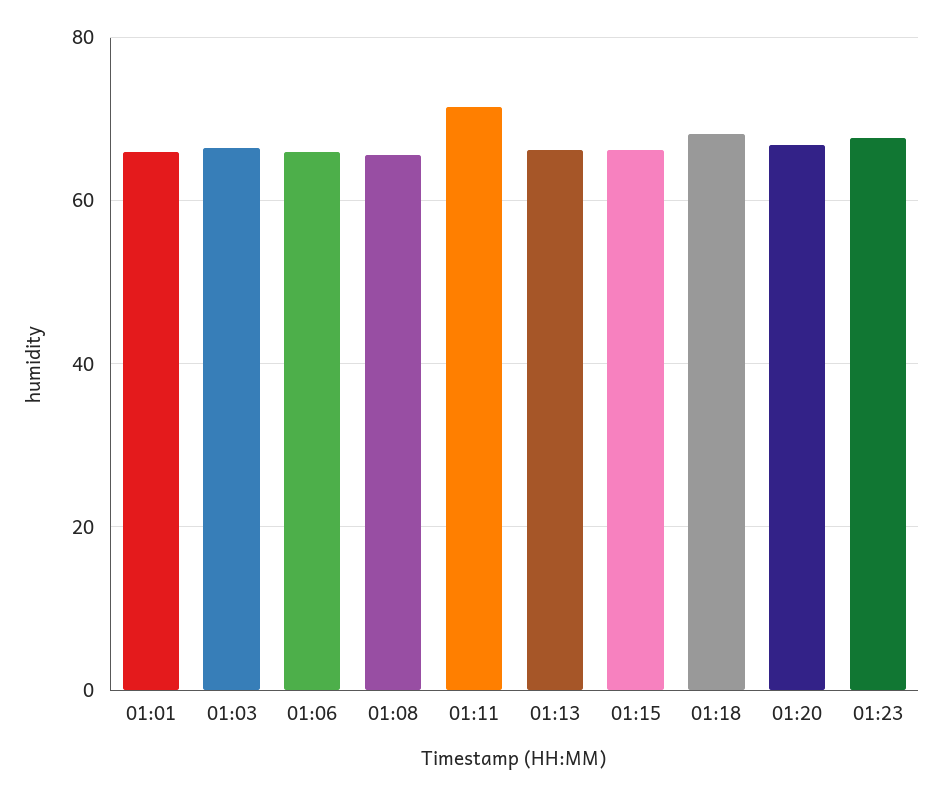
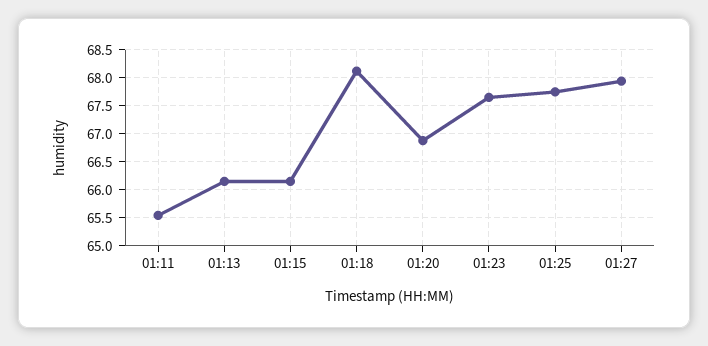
01:01: 66 -> none
01:03: 66 -> none
01:06: 66 -> none
01:08: 66 -> none
01:11: 72 -> 65.5
01:25: none -> 67.75
01:27: none -> 68

